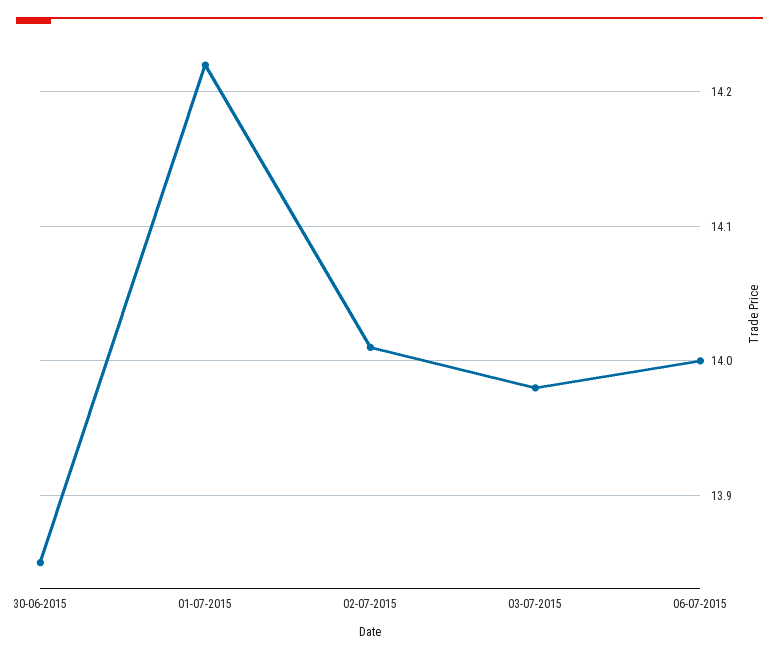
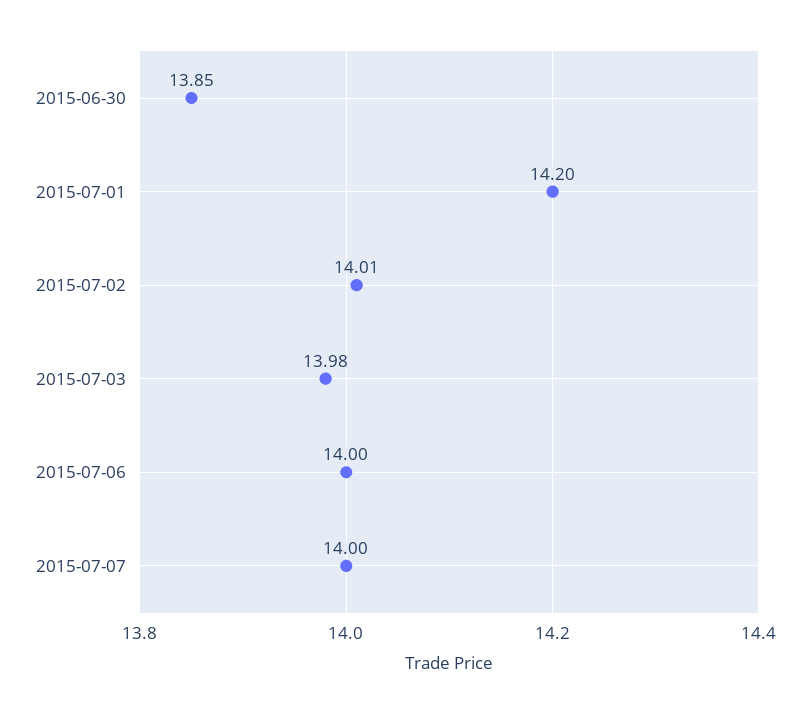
01-07-2015: 14.22 -> 14.2
2015-07-07: none -> 14

